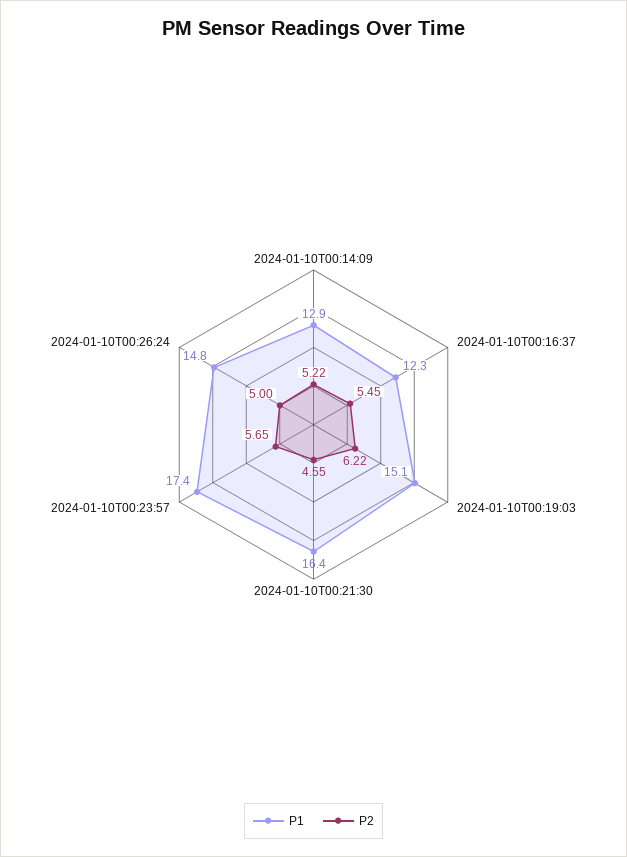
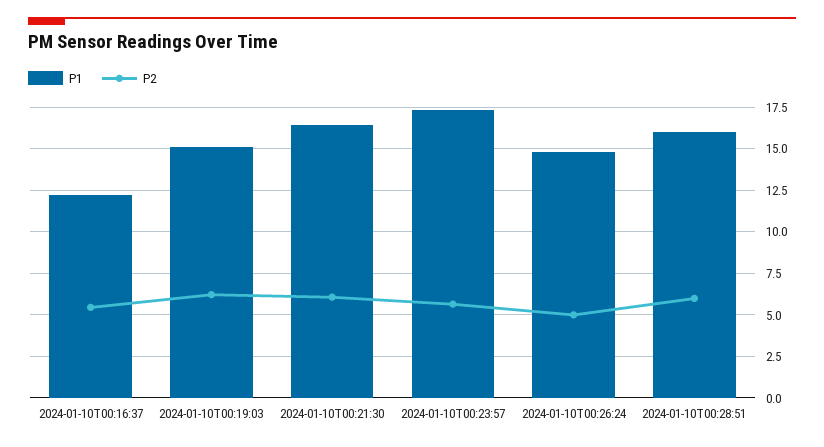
P1, 2024-01-10T00:14:09: 12.9 -> none
P2, 2024-01-10T00:14:09: 5.22 -> none
P2, 2024-01-10T00:21:30: 4.55 -> 6
P1, 2024-01-10T00:28:51: none -> 16
P2, 2024-01-10T00:28:51: none -> 6

